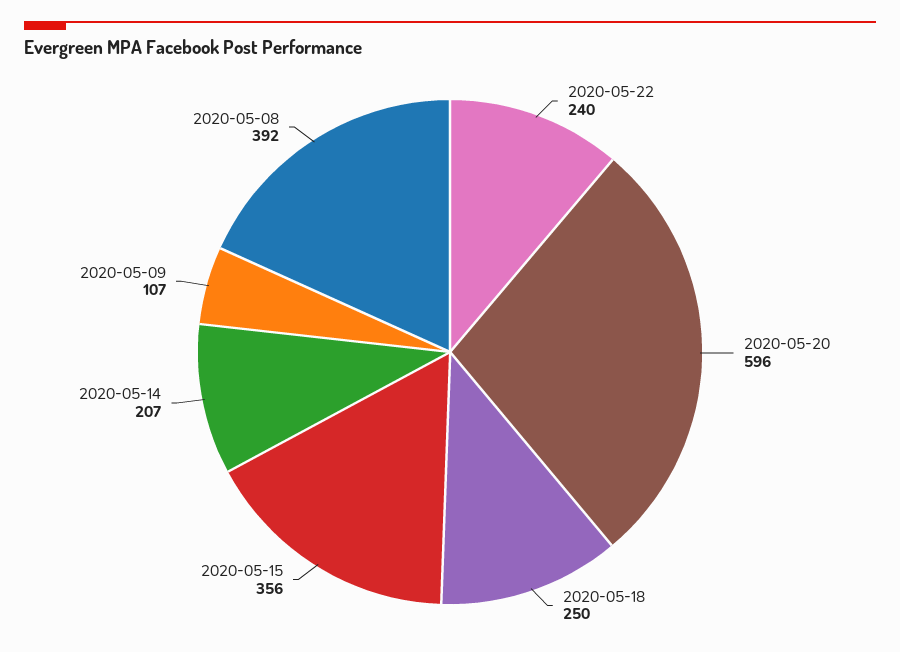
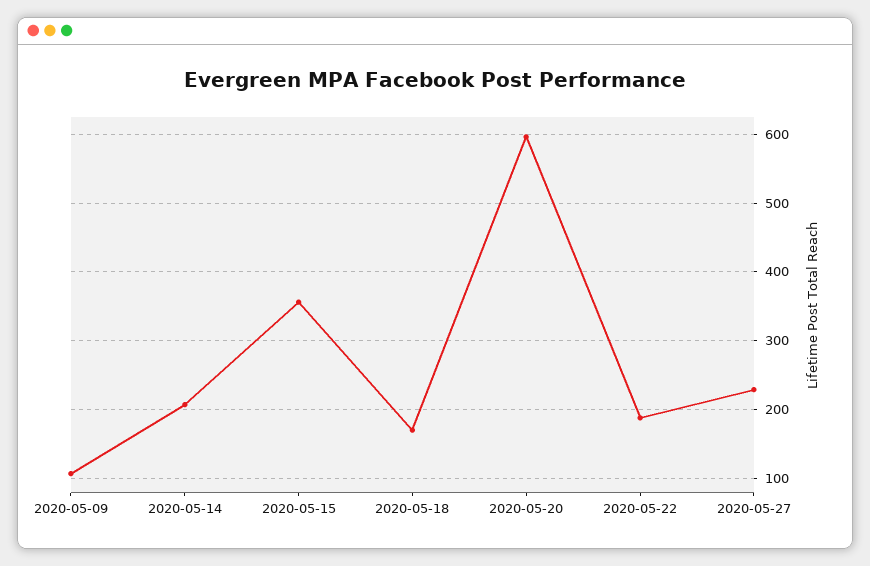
2020-05-22: 240 -> 190
2020-05-18: 250 -> 170
2020-05-08: 392 -> none
2020-05-27: none -> 230

